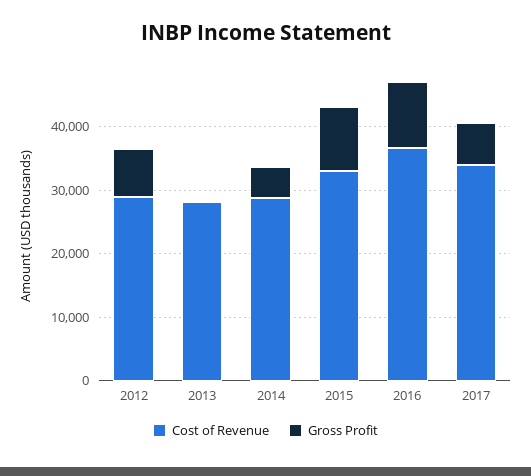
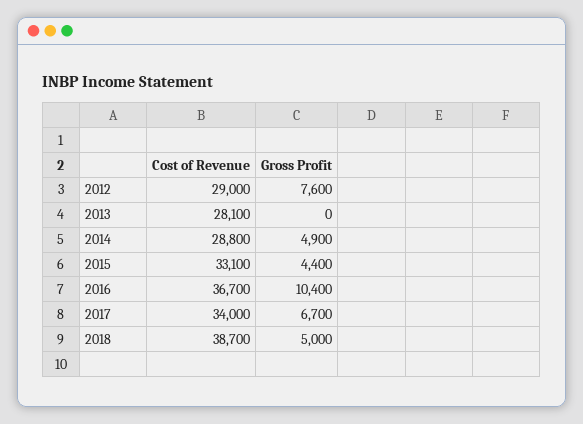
Gross Profit, 2015: 10000 -> 4400
Cost of Revenue, 2018: none -> 38700
Gross Profit, 2018: none -> 5000

